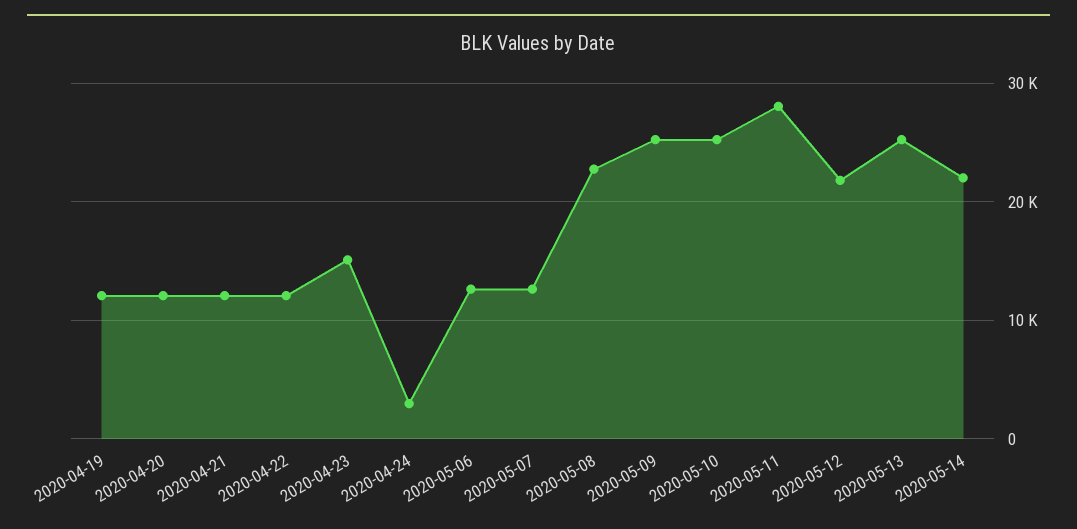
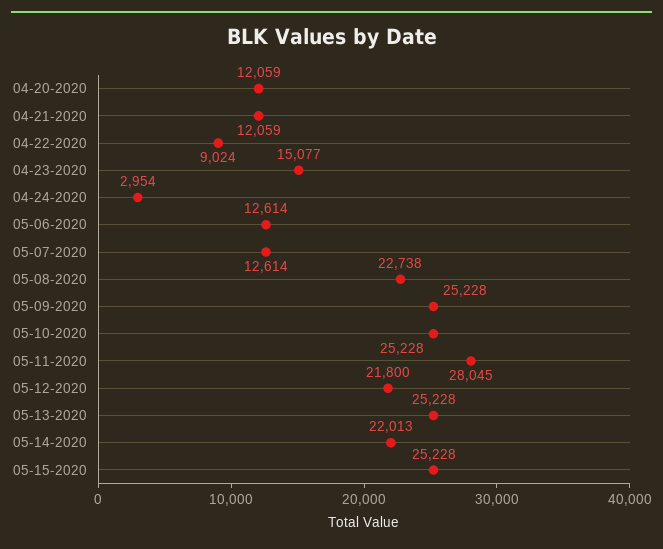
2020-04-19: 12000 -> none
2020-04-22: 12000 -> 9024
05-15-2020: none -> 25228

